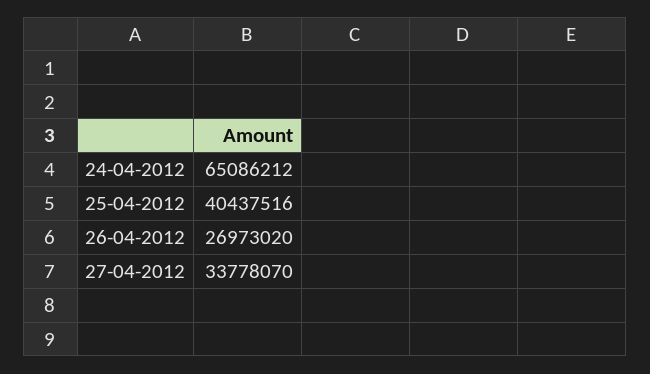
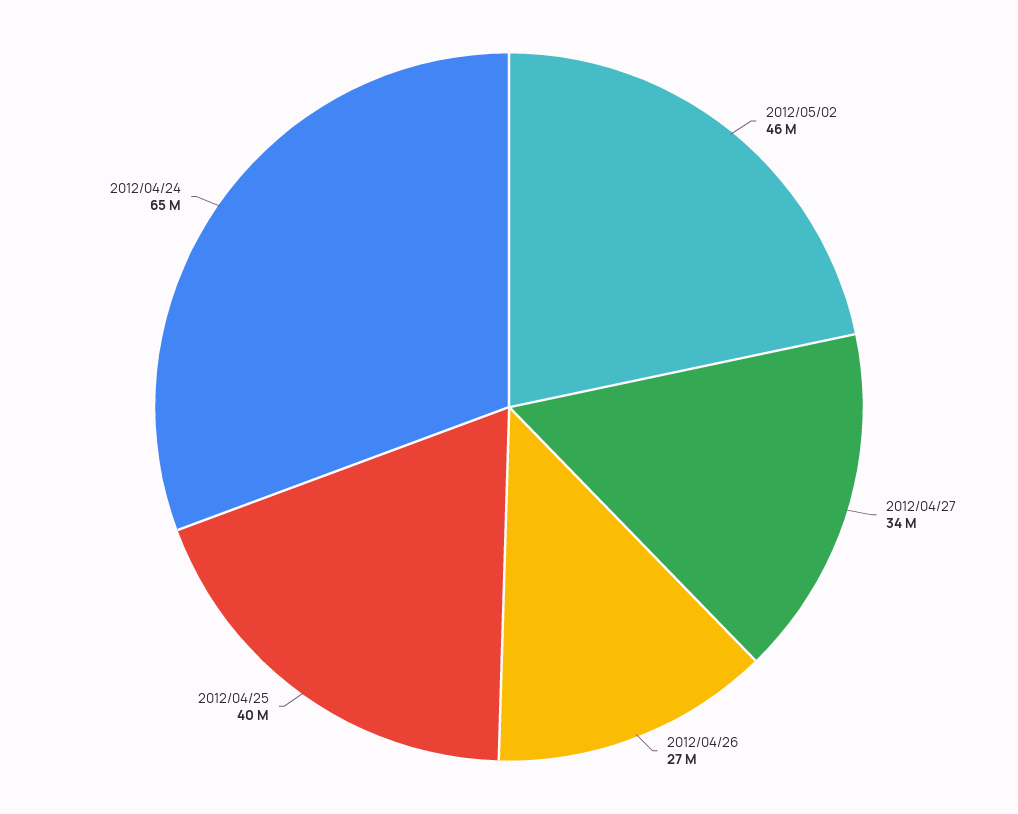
2012/05/02: none -> 46000000

